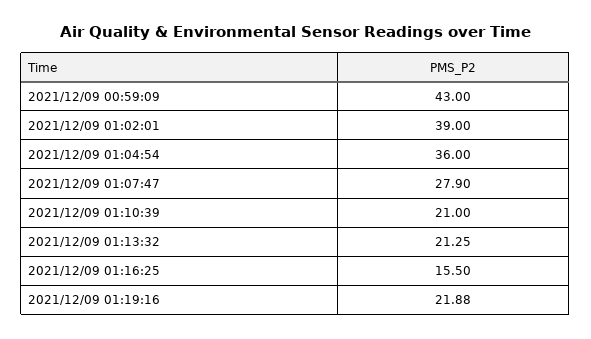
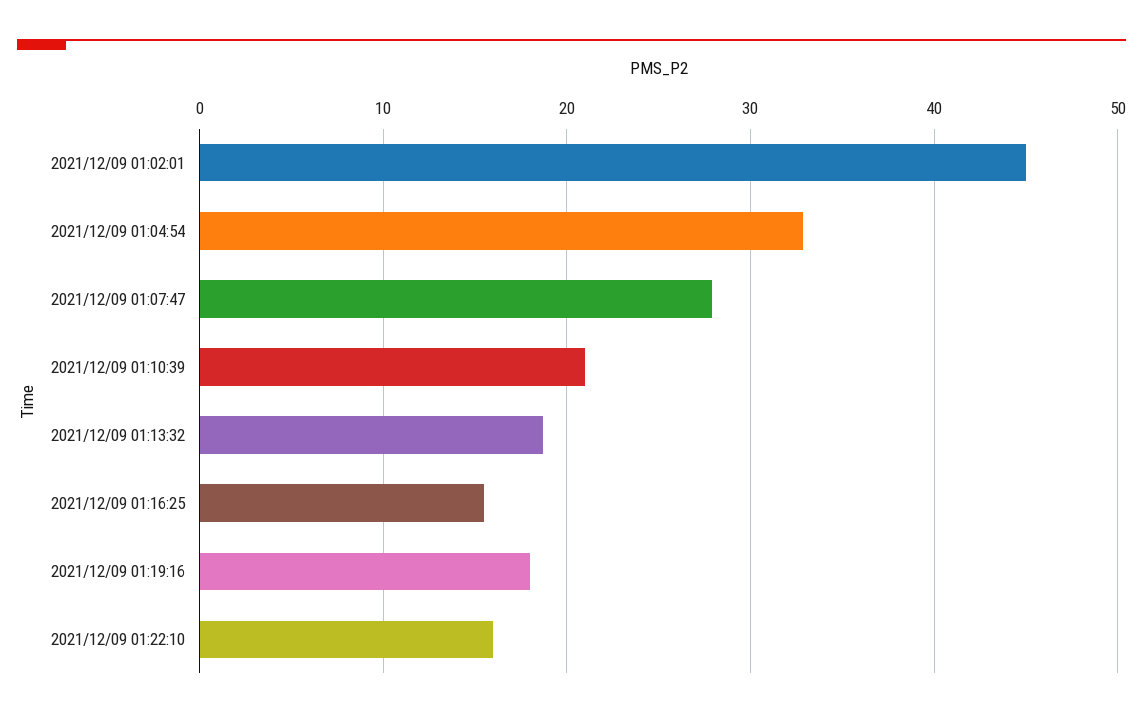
2021/12/09 00:59:09: 43 -> none
2021/12/09 01:02:01: 39 -> 45
2021/12/09 01:04:54: 36 -> 33
2021/12/09 01:13:32: 21.25 -> 19
2021/12/09 01:19:16: 21.88 -> 18
2021/12/09 01:22:10: none -> 16

